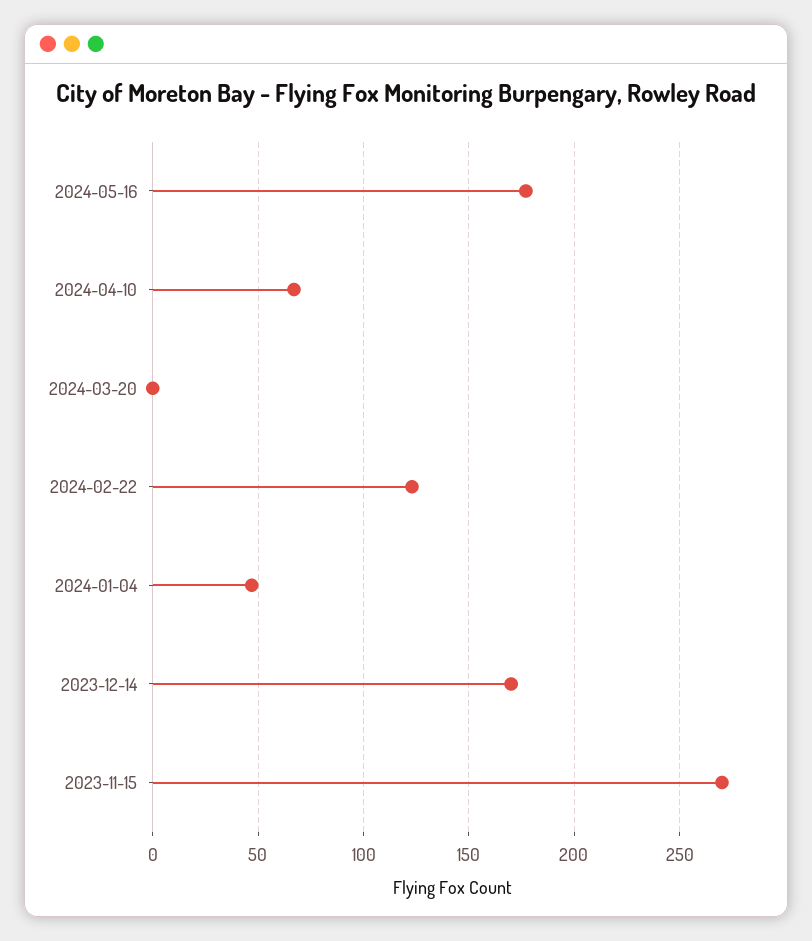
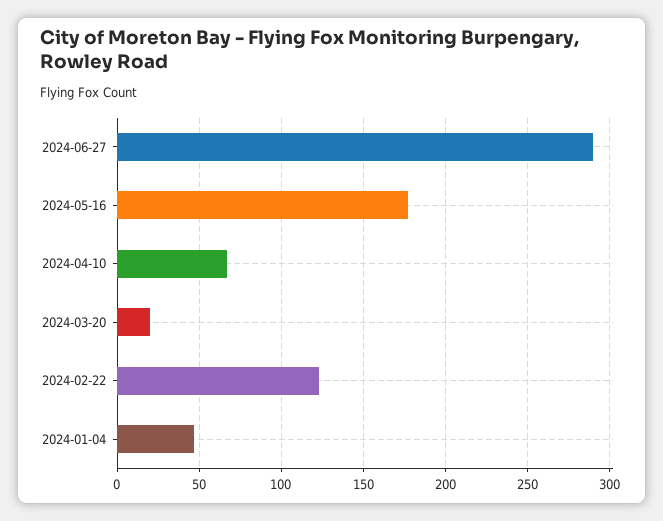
2024-03-20: 0 -> 20
2023-12-14: 170 -> none
2023-11-15: 270 -> none
2024-06-27: none -> 290

